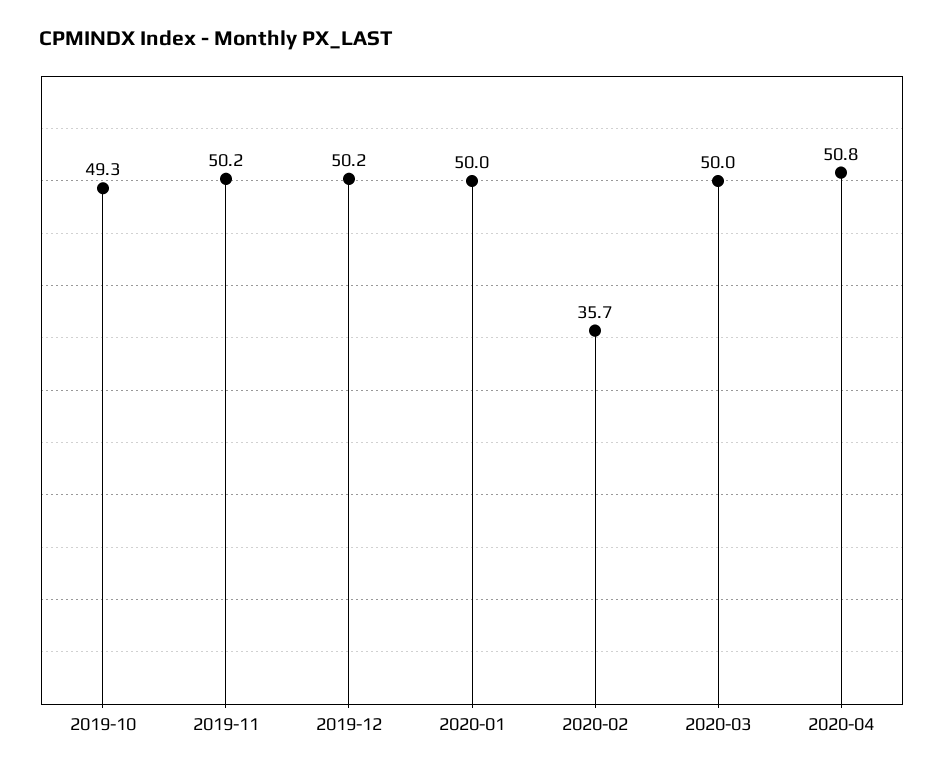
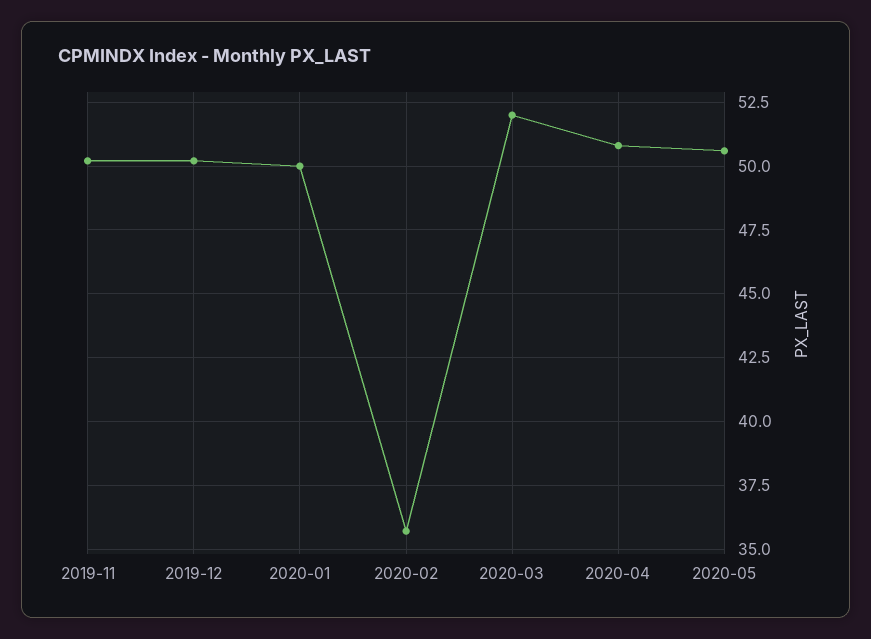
2019-10: 49.3 -> none
2020-03: 50 -> 52
2020-05: none -> 50.5

